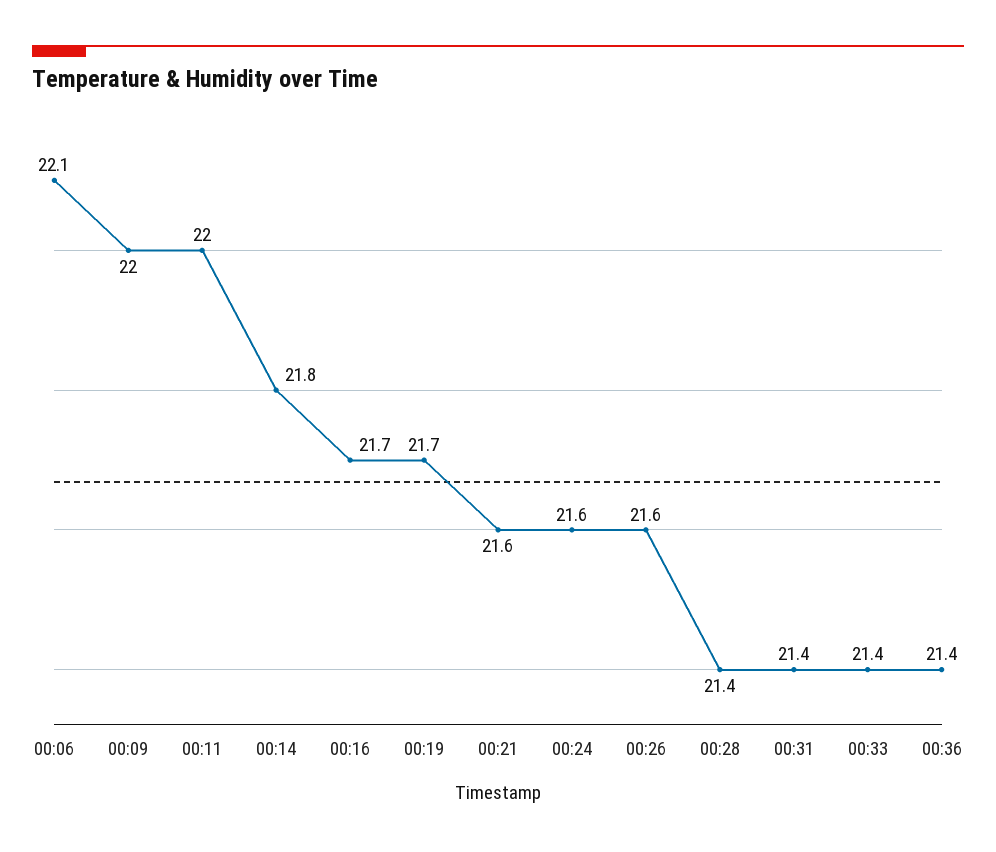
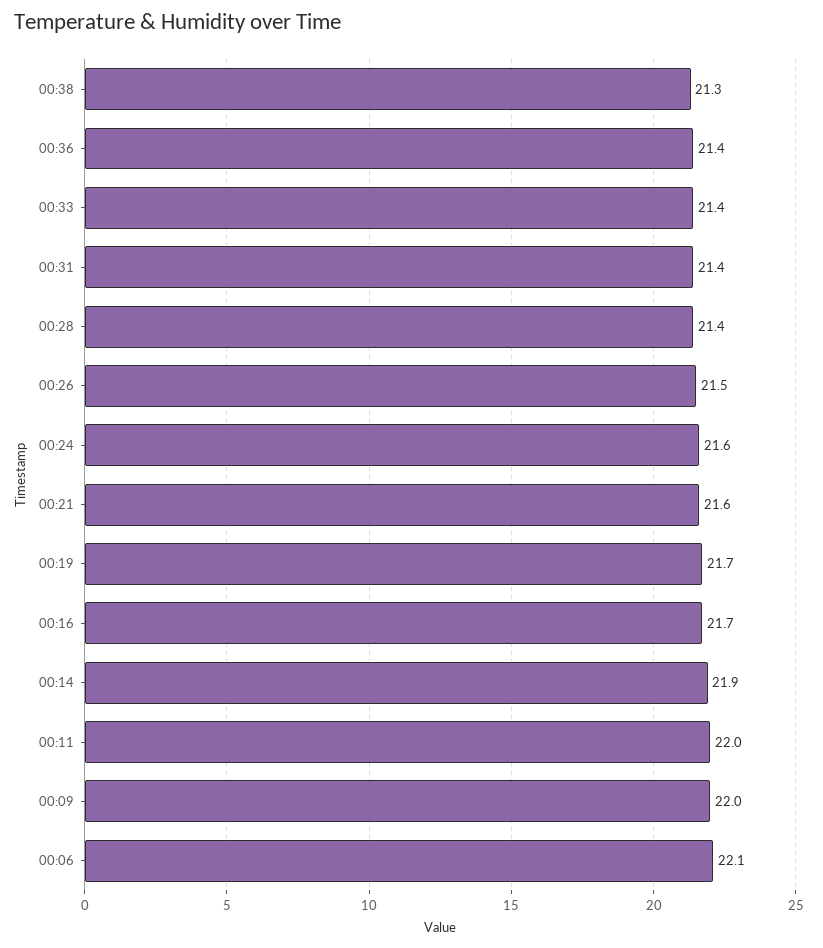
00:14: 21.8 -> 21.9
00:26: 21.6 -> 21.5
00:38: none -> 21.3

